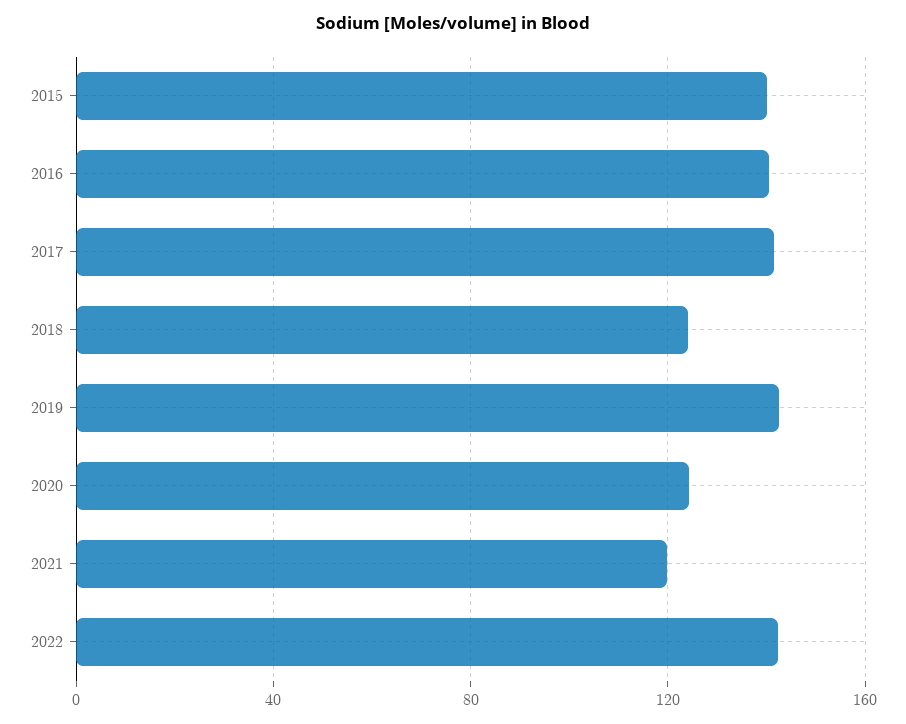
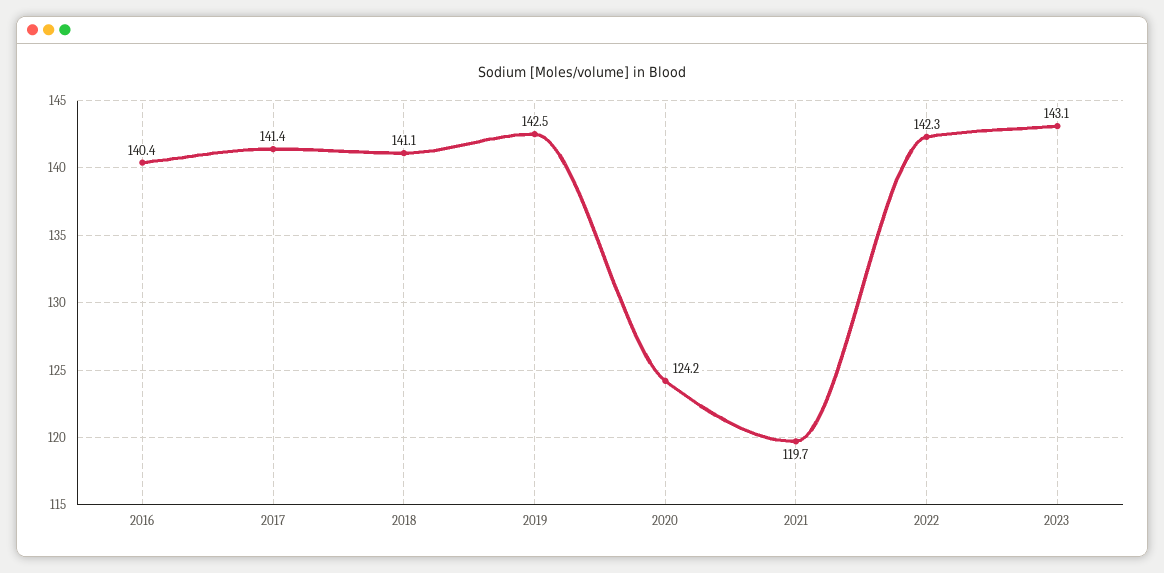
2015: 140 -> none
2018: 125 -> 141.1
2023: none -> 143.1

